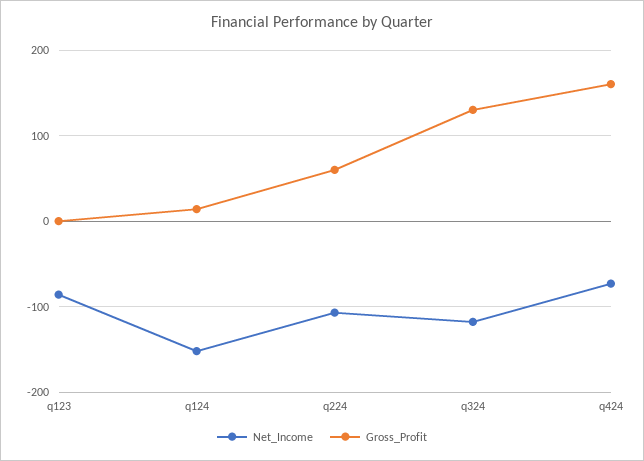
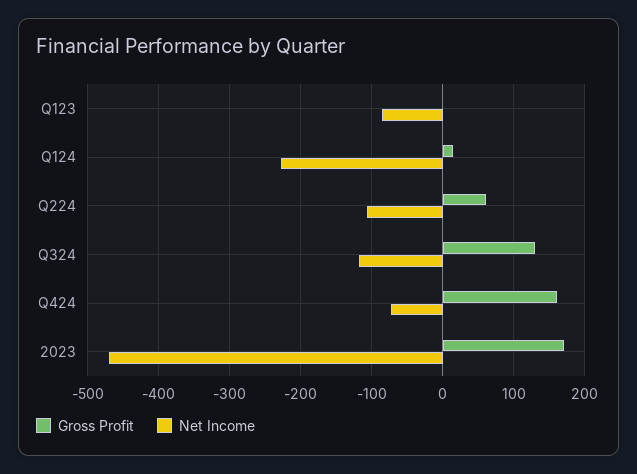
Net_Income, q124: -150 -> -230
Gross_Profit, 2023: none -> 170
Net_Income, 2023: none -> -470

